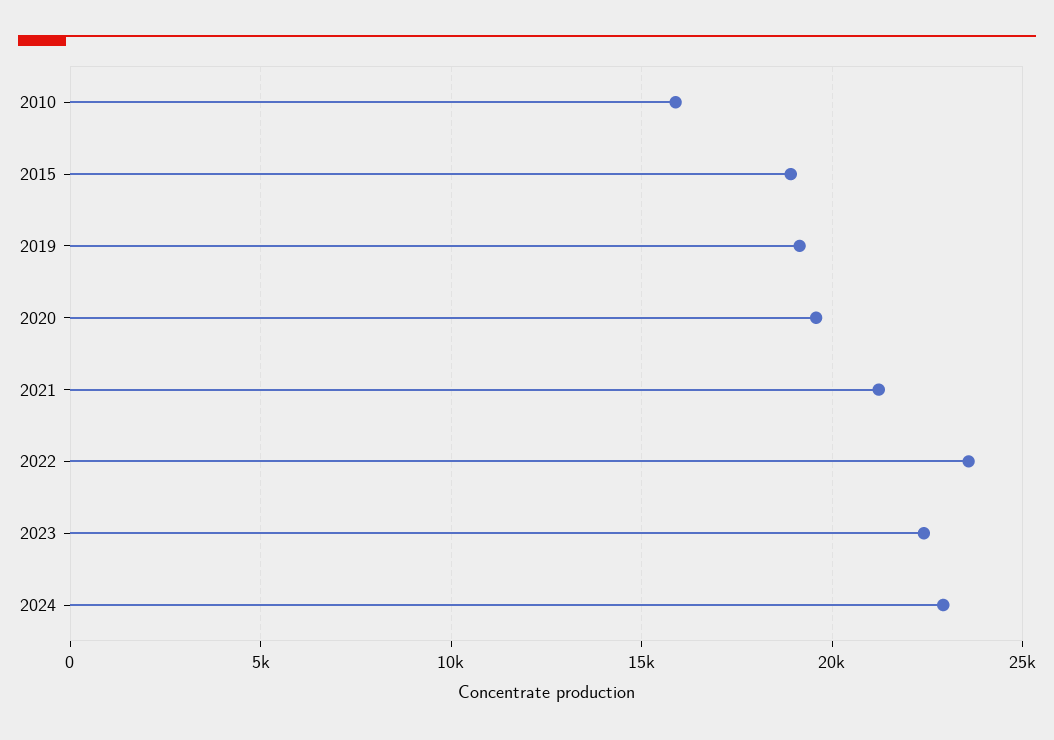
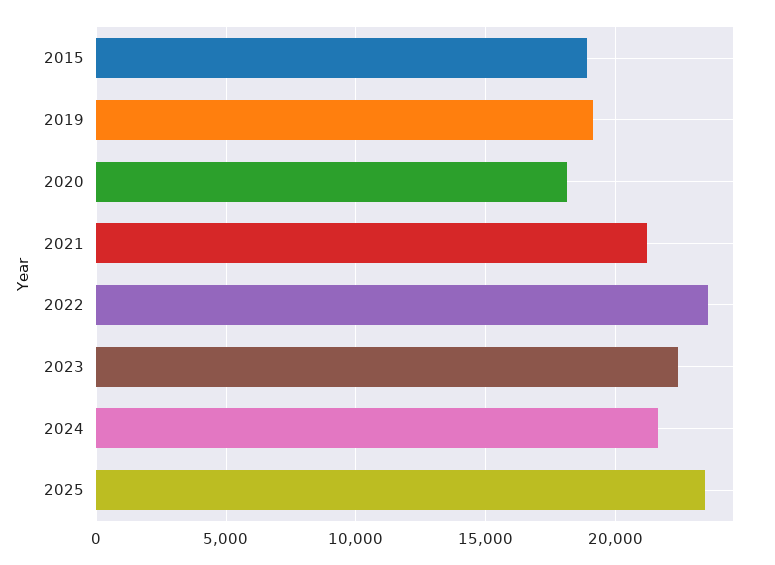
2010: 16000 -> none
2020: 19500 -> 18000
2024: 23000 -> 21500
2025: none -> 23500

